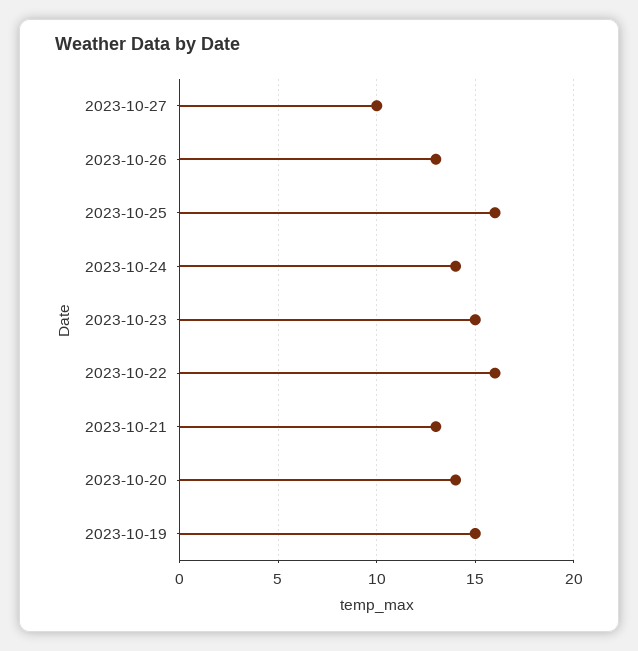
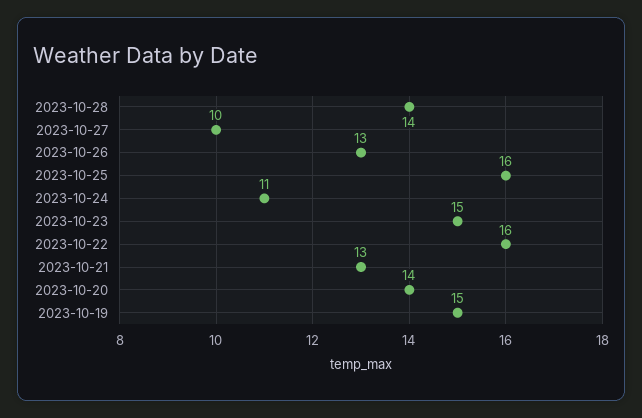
2023-10-24: 14 -> 11
2023-10-28: none -> 14

